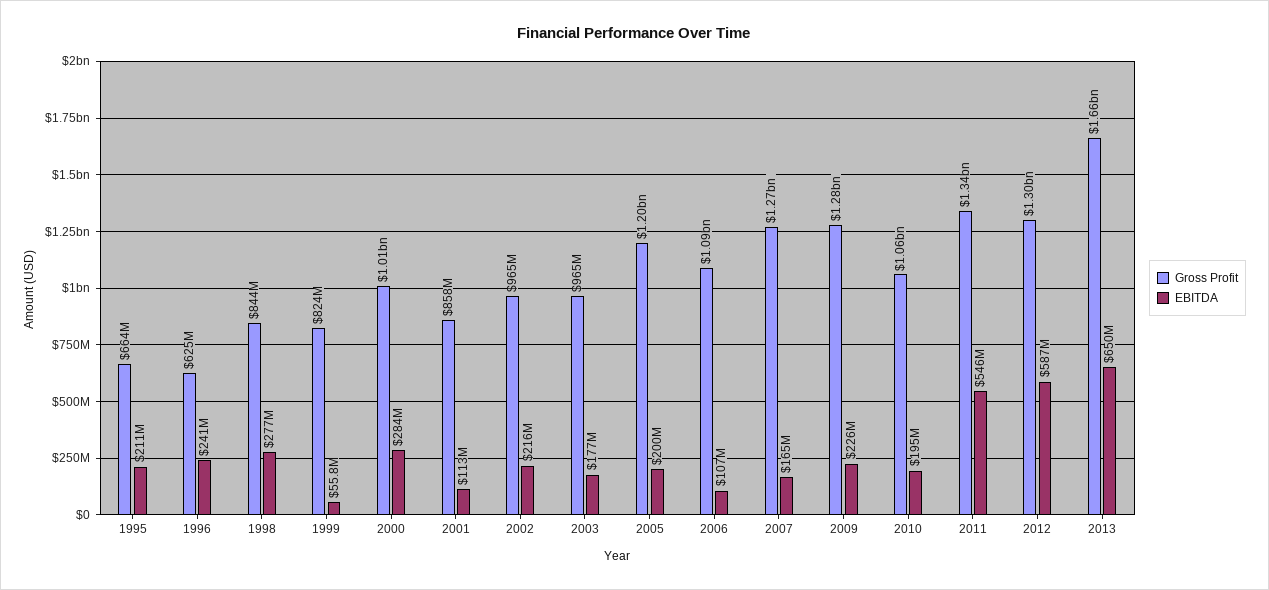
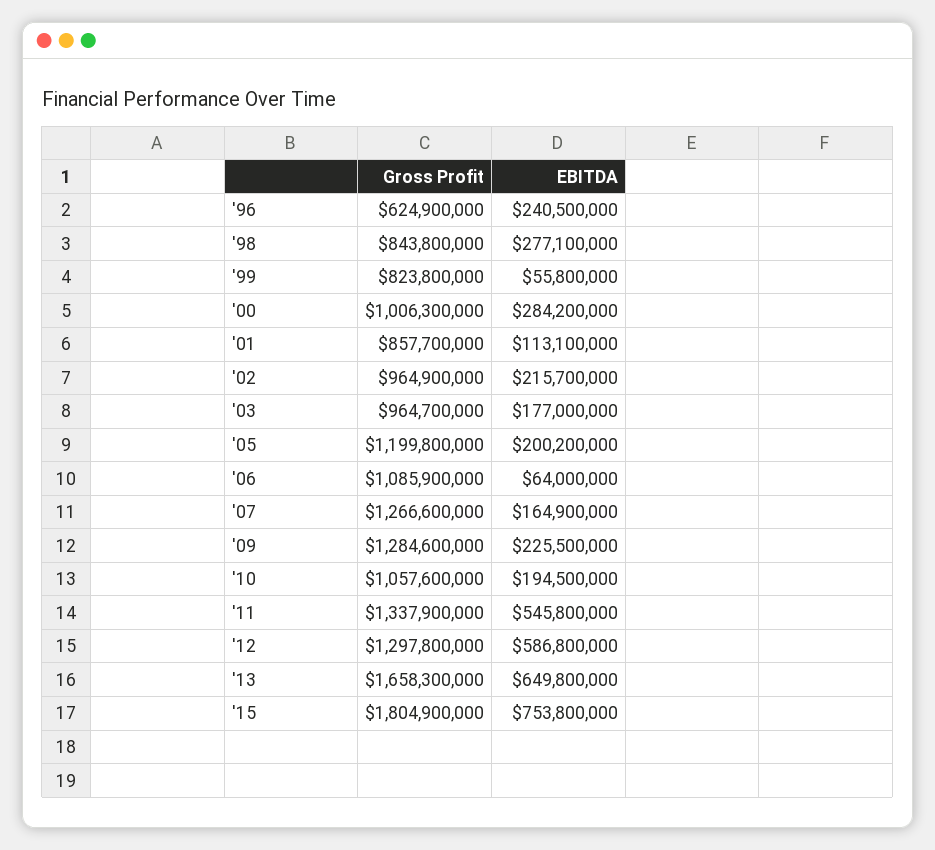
Gross Profit, 1995: 664000000 -> none
EBITDA, 1995: 211000000 -> none
EBITDA, 2006: 107000000 -> 64000000
Gross Profit, '15: none -> 1804900000
EBITDA, '15: none -> 753800000

